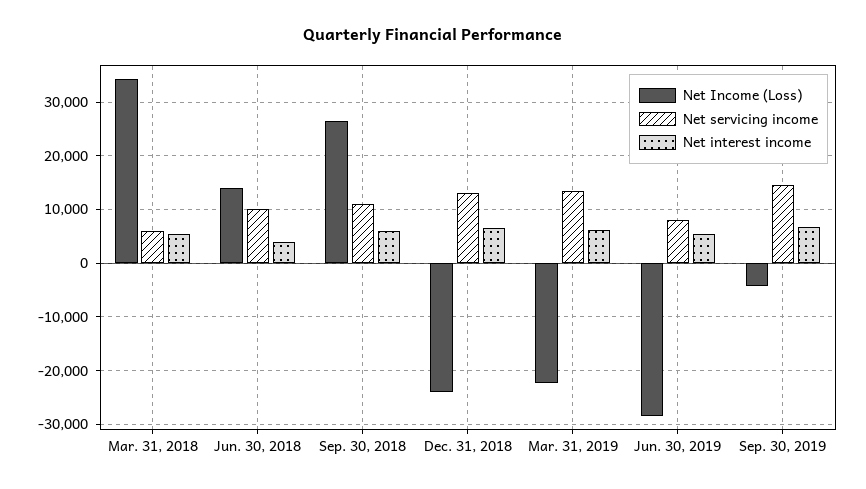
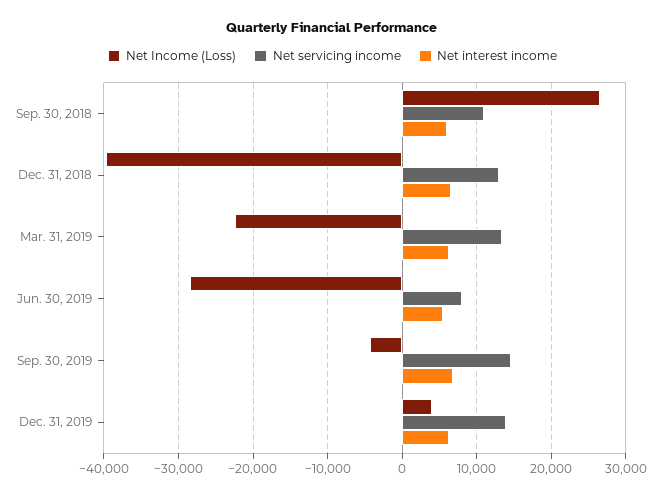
Net Income (Loss), Mar. 31, 2018: 34000 -> none
Net servicing income, Mar. 31, 2018: 6000 -> none
Net interest income, Mar. 31, 2018: 6000 -> none
Net Income (Loss), Jun. 30, 2018: 14000 -> none
Net servicing income, Jun. 30, 2018: 10000 -> none
Net interest income, Jun. 30, 2018: 4000 -> none
Net Income (Loss), Dec. 31, 2018: -24000 -> -40000
Net Income (Loss), Dec. 31, 2019: none -> 4000
Net servicing income, Dec. 31, 2019: none -> 14000
Net interest income, Dec. 31, 2019: none -> 6000

